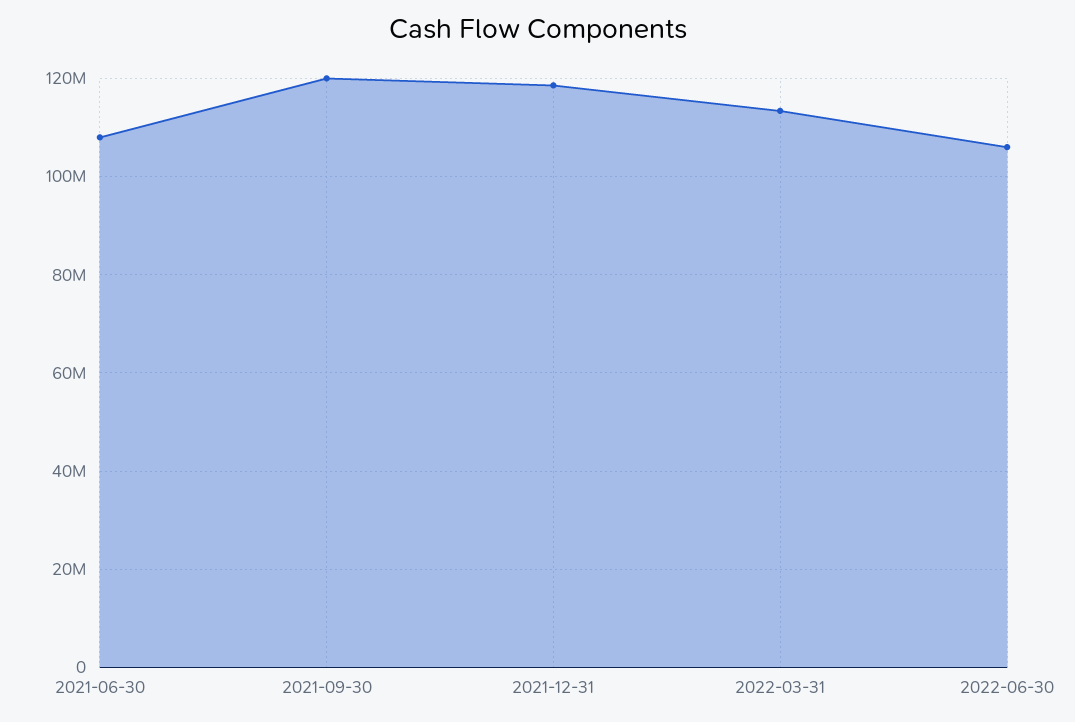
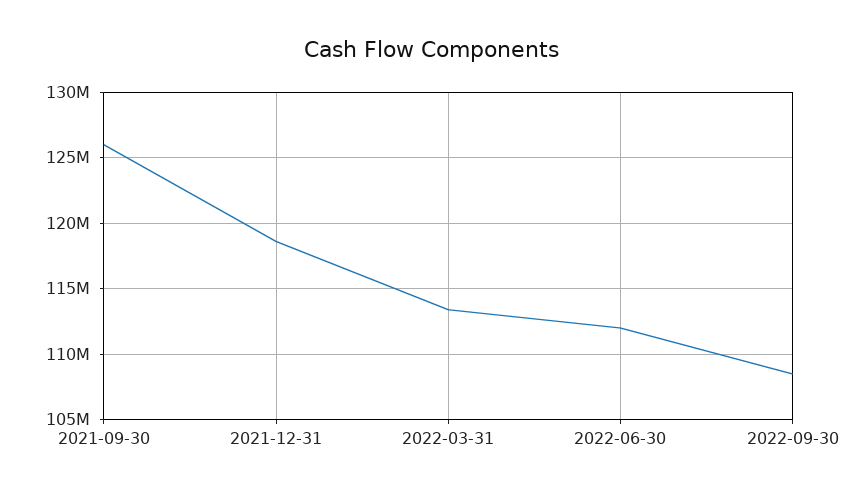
2021-06-30: 108000000 -> none
2021-09-30: 120000000 -> 126000000
2022-06-30: 106000000 -> 112000000
2022-09-30: none -> 108500000

